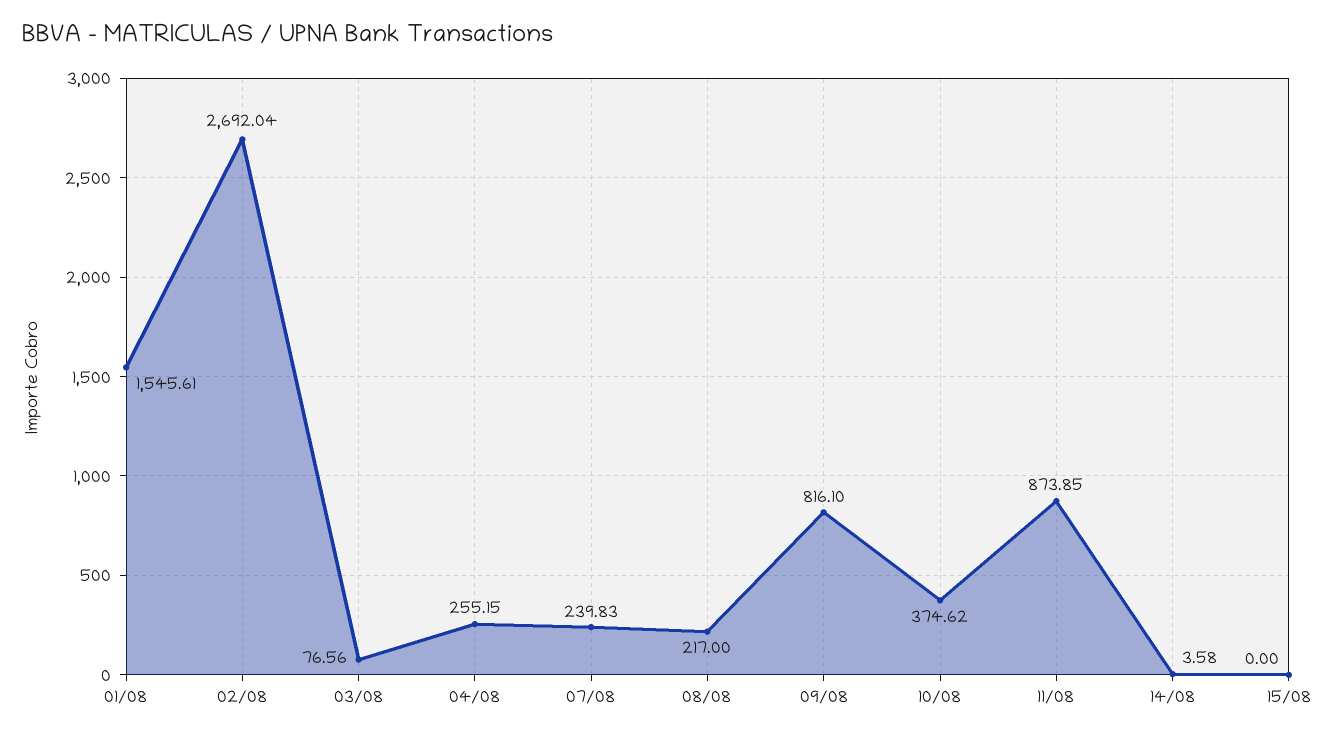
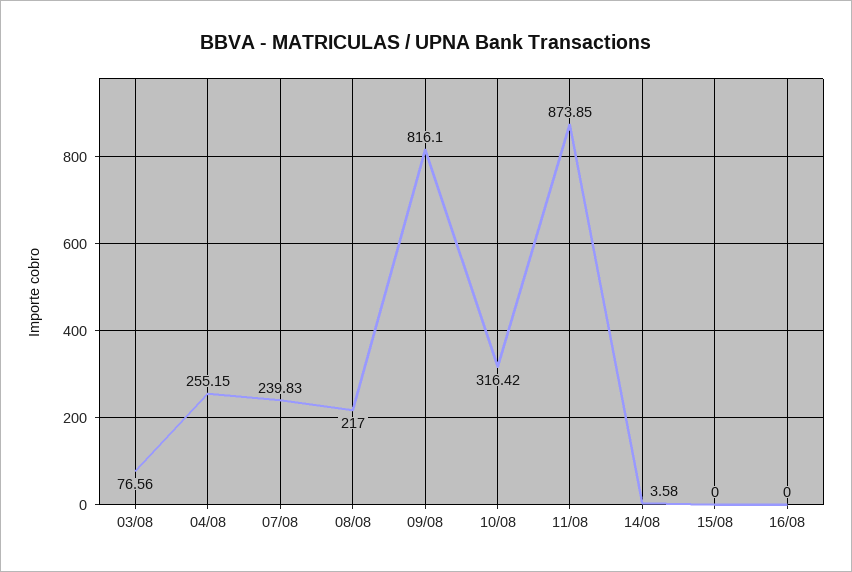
01/08: 1545.61 -> none
02/08: 2692.04 -> none
10/08: 374.62 -> 316.42
16/08: none -> 0

